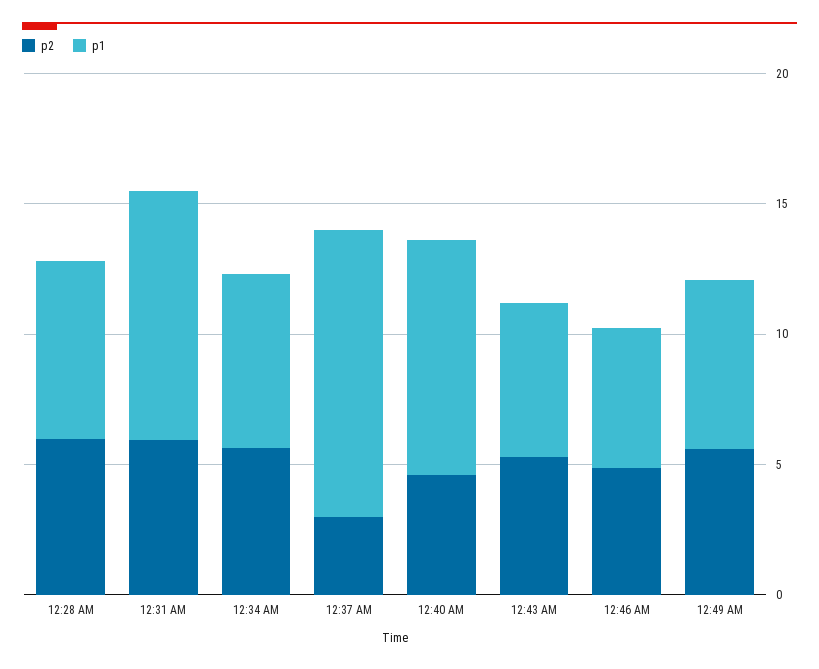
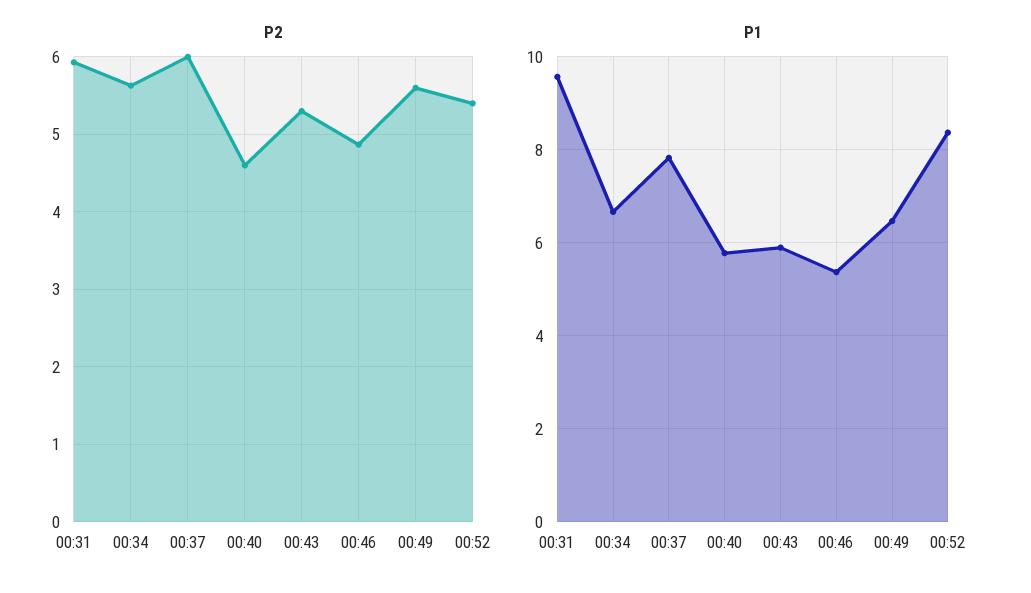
p2, 12:28 AM: 6 -> none
p1, 12:28 AM: 7 -> none
p2, 12:37 AM: 3 -> 6
p1, 12:37 AM: 11 -> 7.8
p1, 12:40 AM: 9 -> 5.8
p2, 00:52: none -> 5.4
p1, 00:52: none -> 8.4

